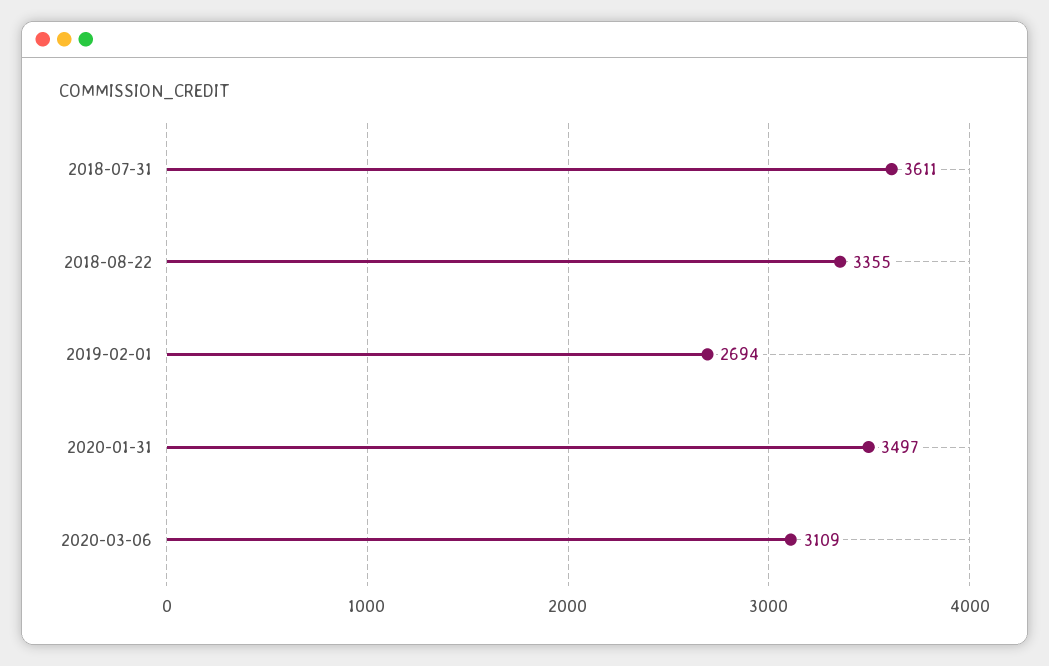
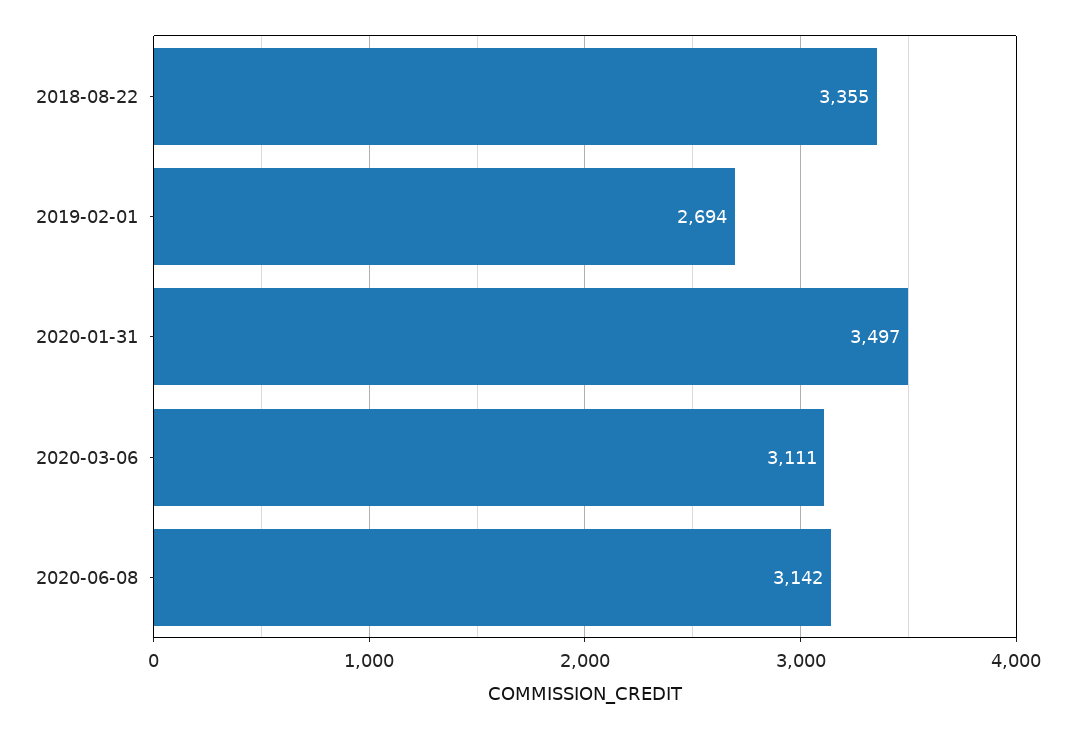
2018-07-31: 3611 -> none
2020-03-06: 3109 -> 3111
2020-06-08: none -> 3142

